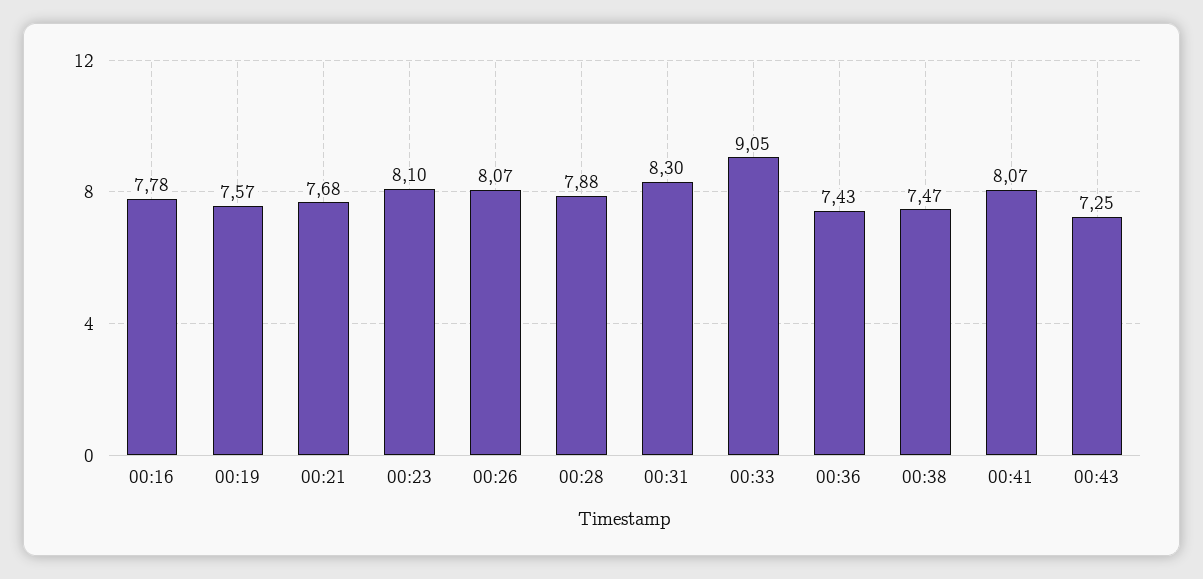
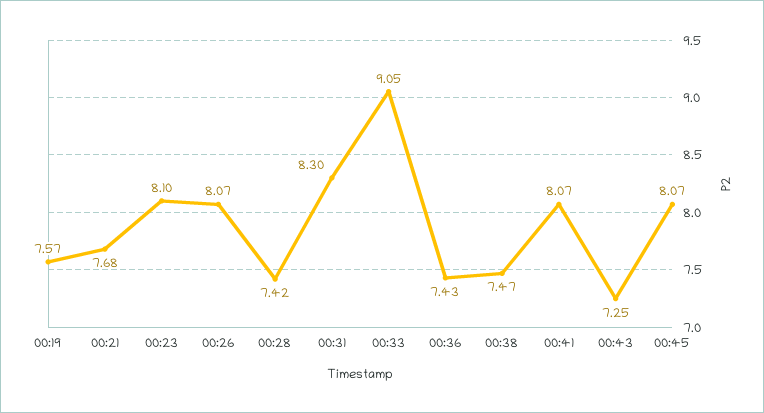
00:16: 7.78 -> none
00:28: 7.88 -> 7.42
00:45: none -> 8.07

